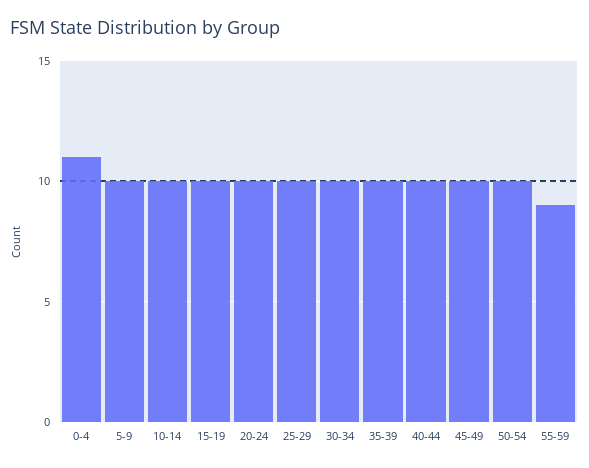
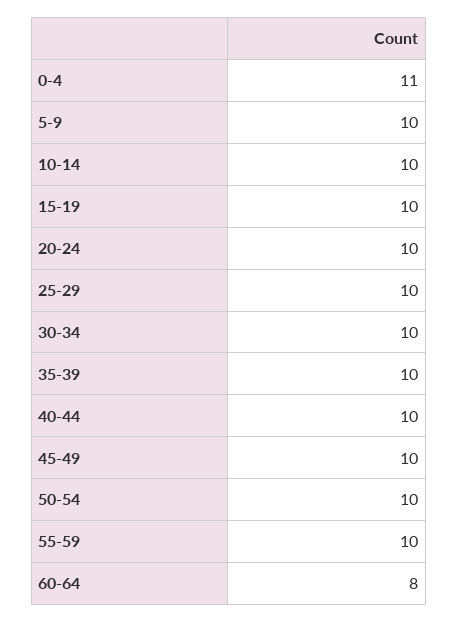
55-59: 9 -> 10
60-64: none -> 8

